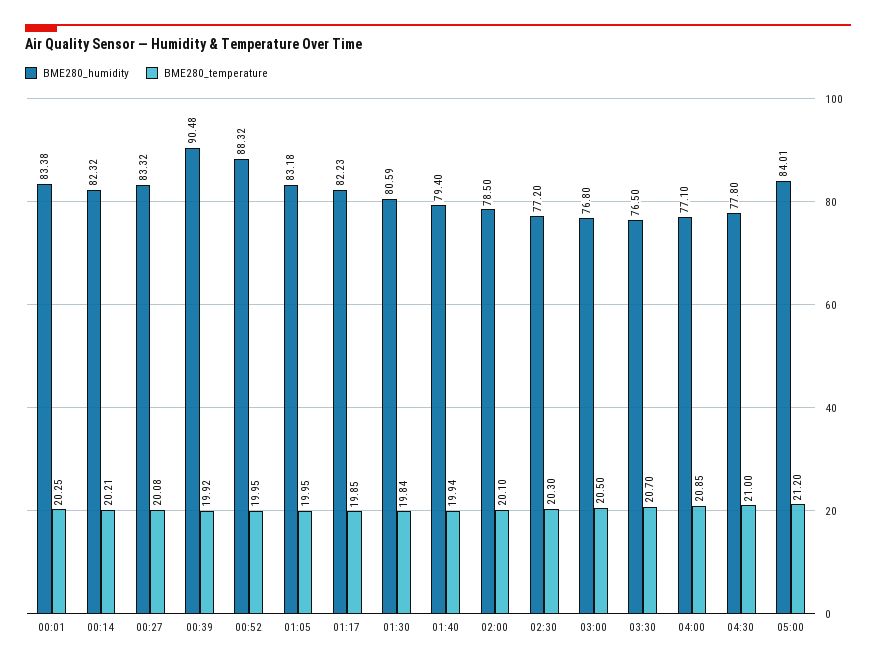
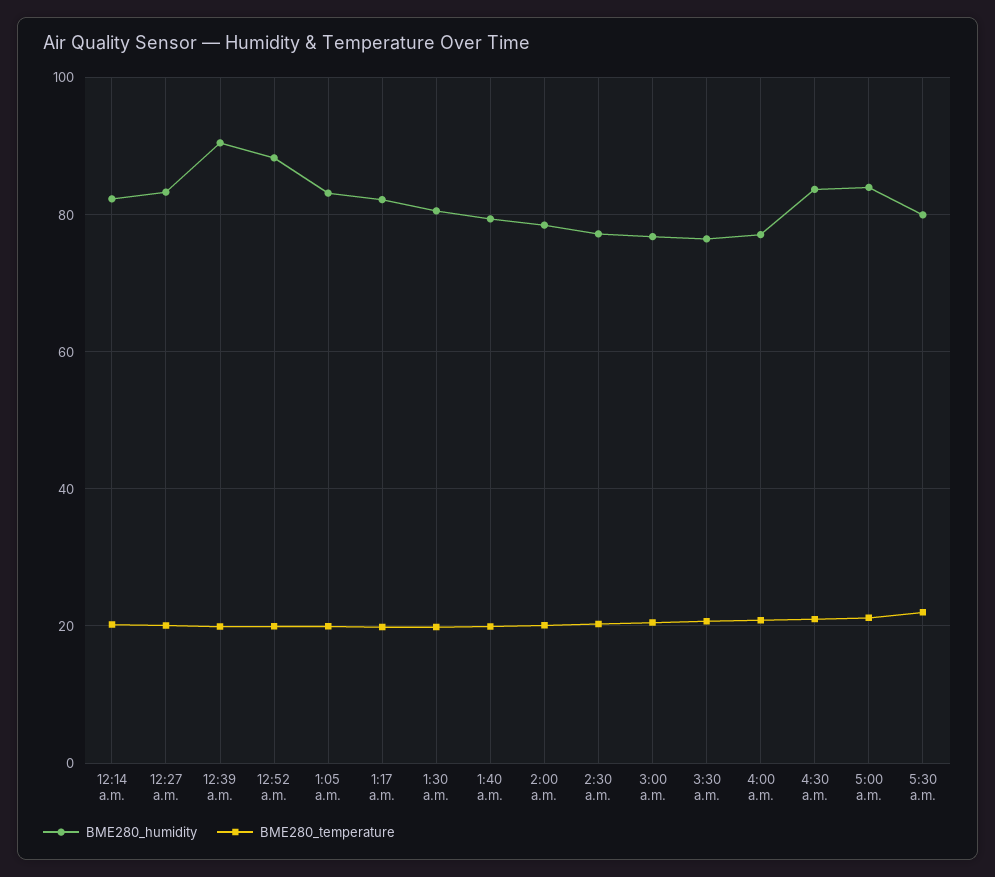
BME280_humidity, 00:01: 83.38 -> none
BME280_temperature, 00:01: 20.25 -> none
BME280_humidity, 04:30: 77.8 -> 84
BME280_humidity, 5:30 a.m.: none -> 80
BME280_temperature, 5:30 a.m.: none -> 22

